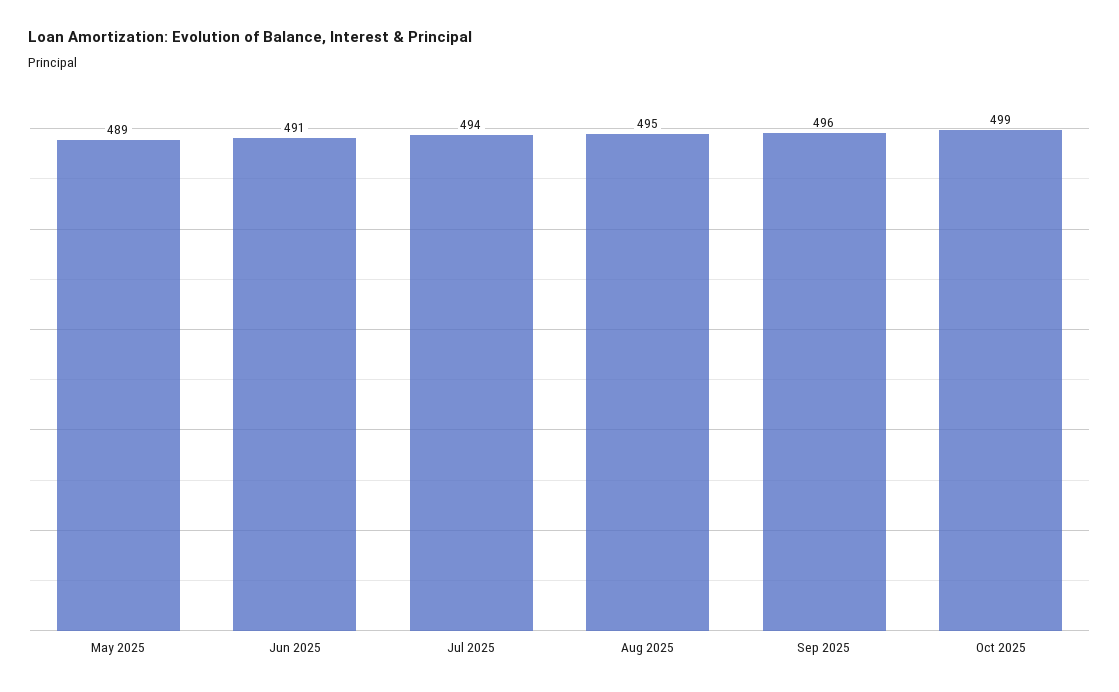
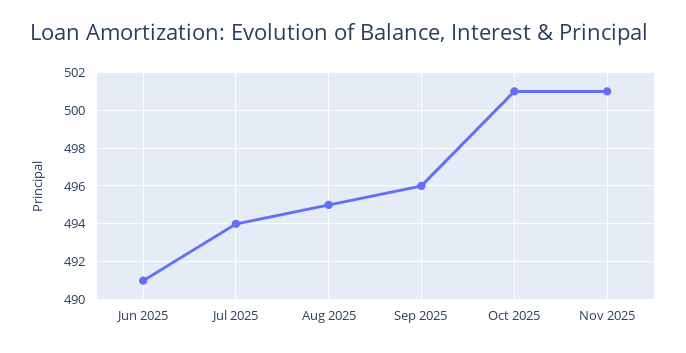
May 2025: 489 -> none
Oct 2025: 499 -> 501
Nov 2025: none -> 501

